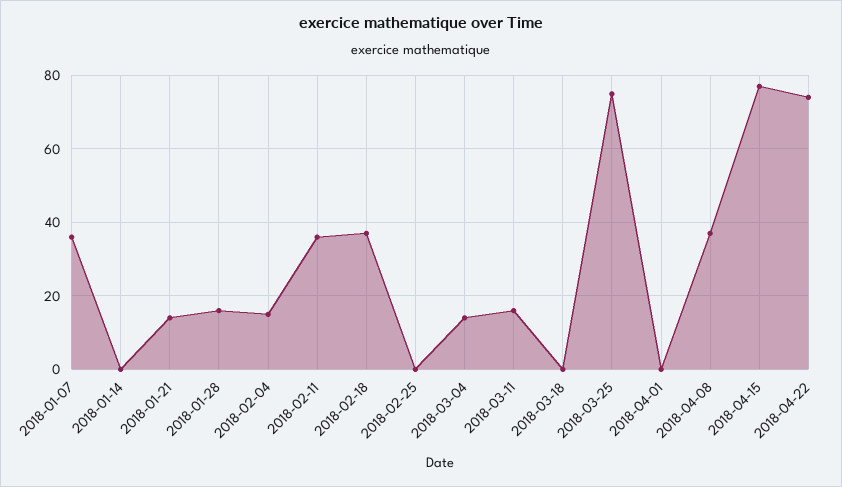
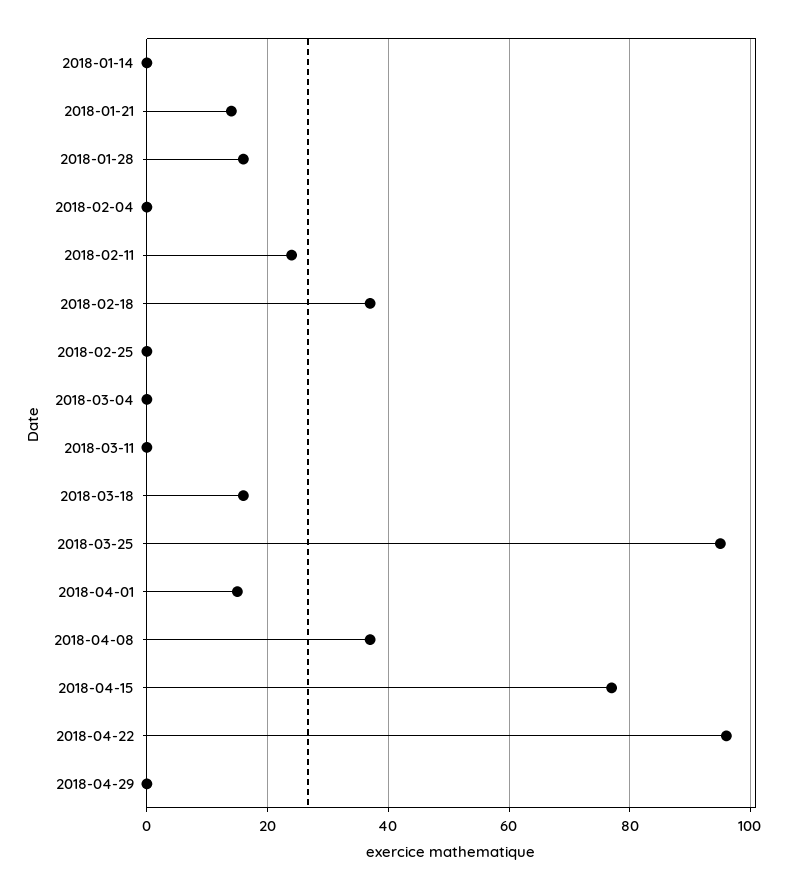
2018-01-07: 35 -> none
2018-02-04: 15 -> 0
2018-02-11: 35 -> 25
2018-03-04: 15 -> 0
2018-03-11: 15 -> 0
2018-03-18: 0 -> 15
2018-03-25: 75 -> 95
2018-04-01: 0 -> 15
2018-04-22: 75 -> 95
2018-04-29: none -> 0

